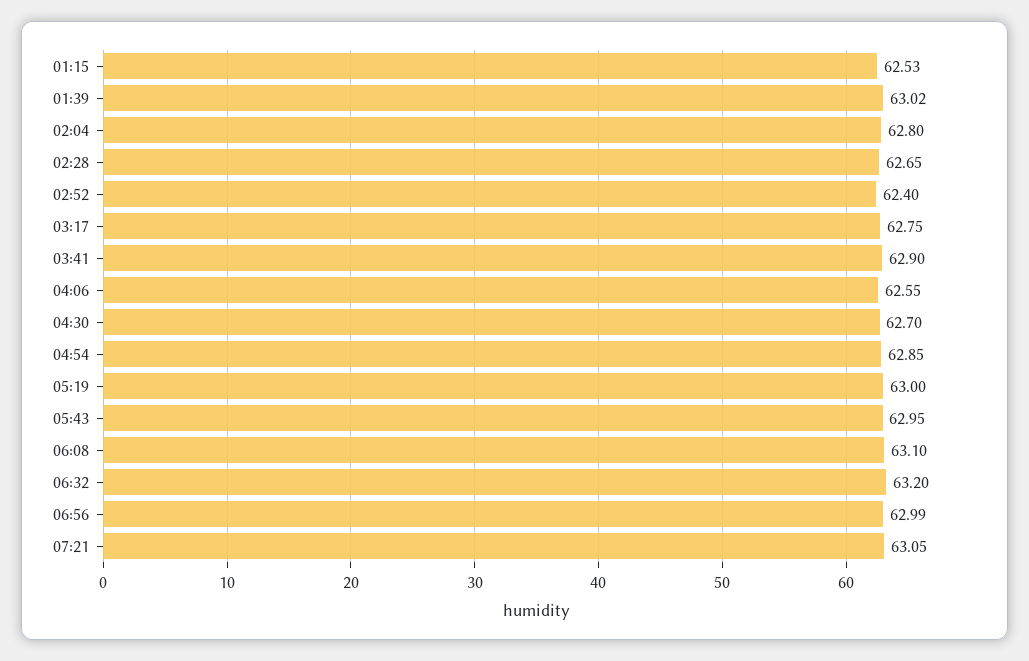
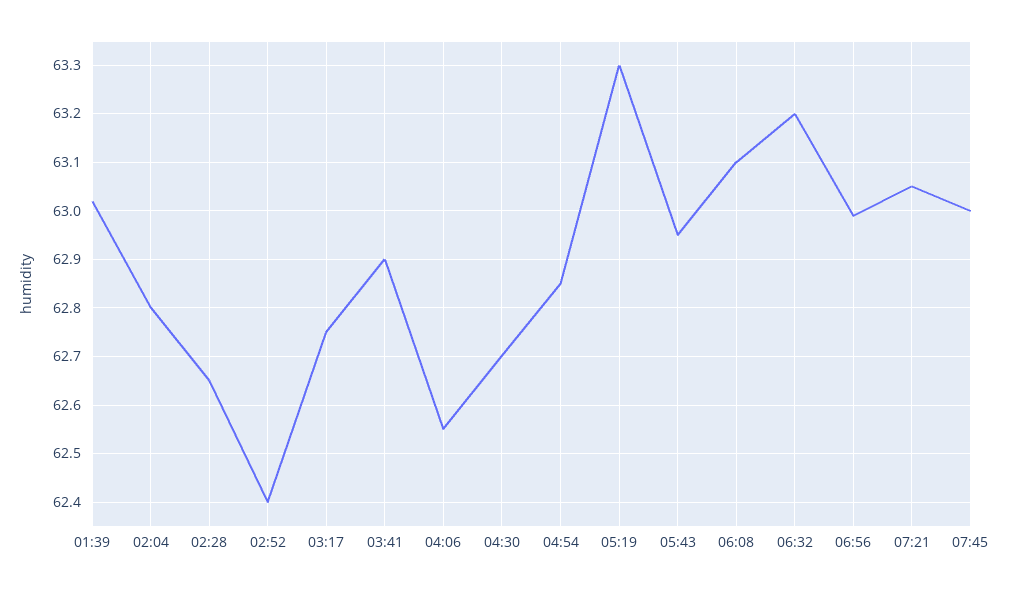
01:15: 62.53 -> none
05:19: 63 -> 63.3
07:45: none -> 63

